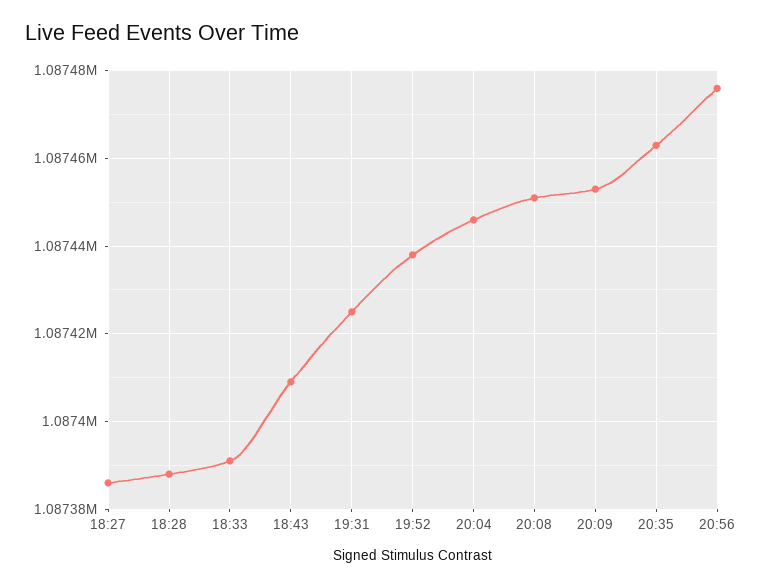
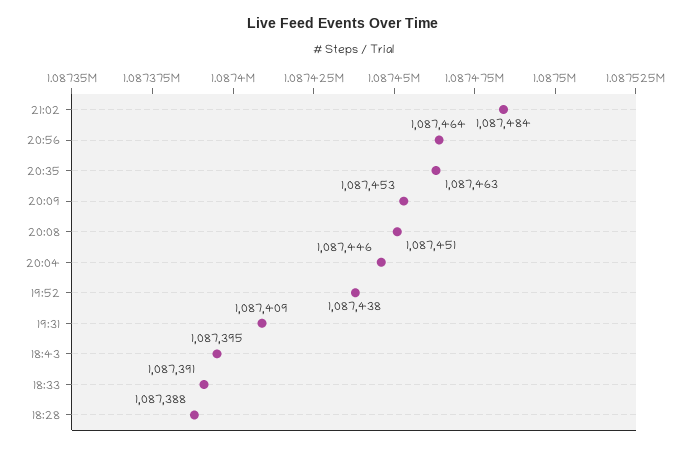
18:27: 1087385 -> none
18:43: 1087410 -> 1087395
19:31: 1087425 -> 1087409
20:56: 1087475 -> 1087464
21:02: none -> 1087484

